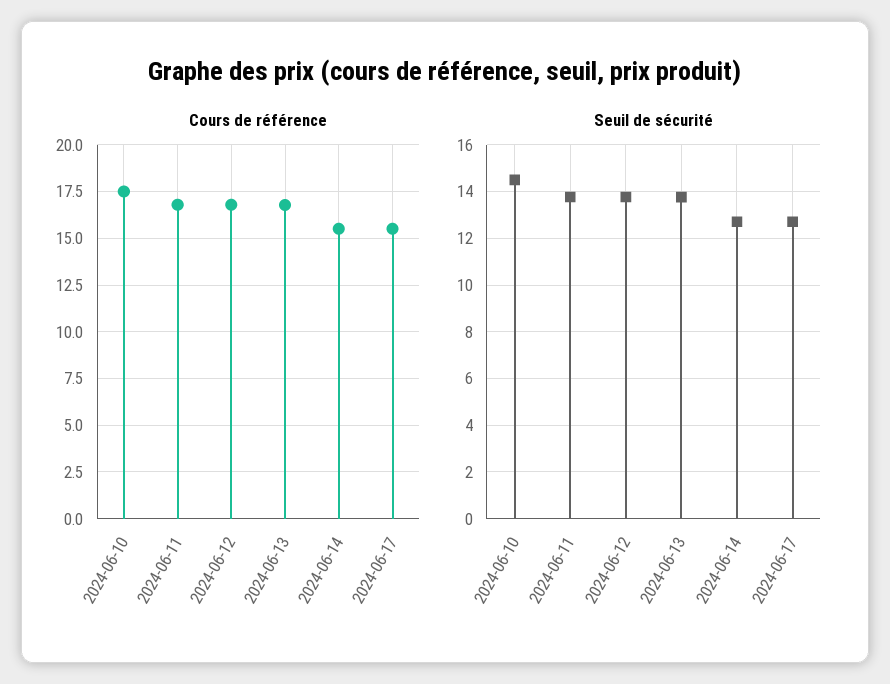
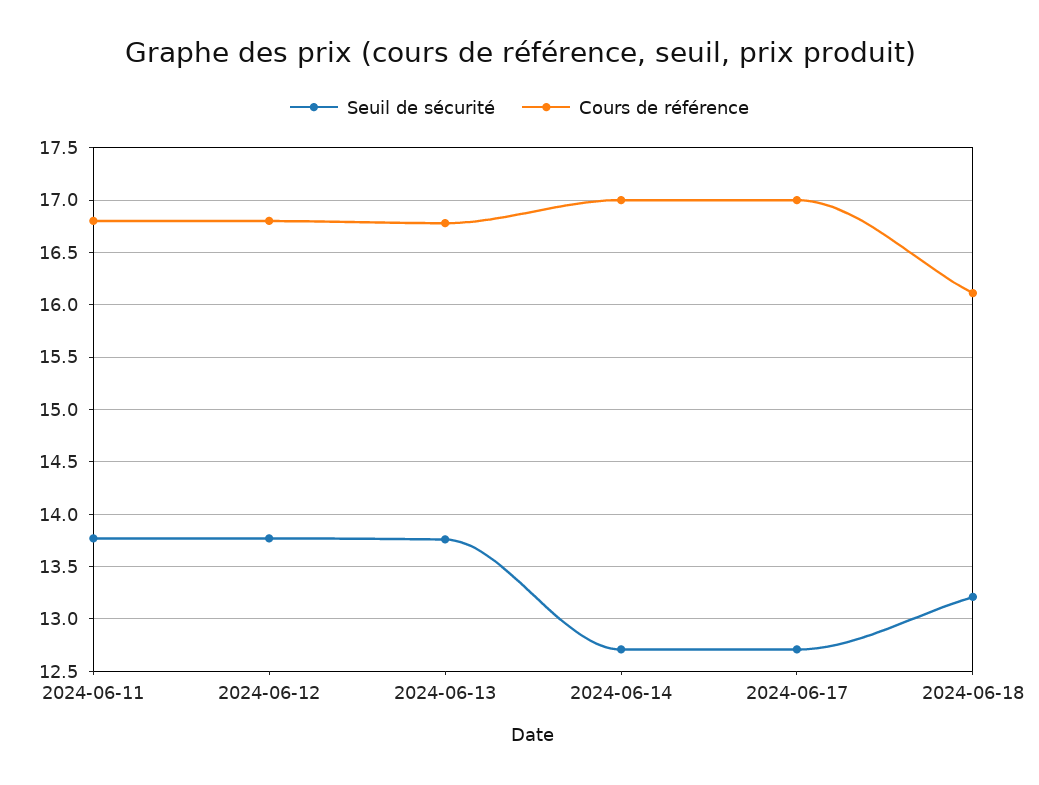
Cours de référence, 2024-06-10: 17.5 -> none
Cours de référence, 2024-06-14: 15.5 -> 17
Cours de référence, 2024-06-17: 15.5 -> 17
Seuil de sécurité, 2024-06-10: 14.5 -> none
Seuil de sécurité, 2024-06-18: none -> 13.2
Cours de référence, 2024-06-18: none -> 16.1

